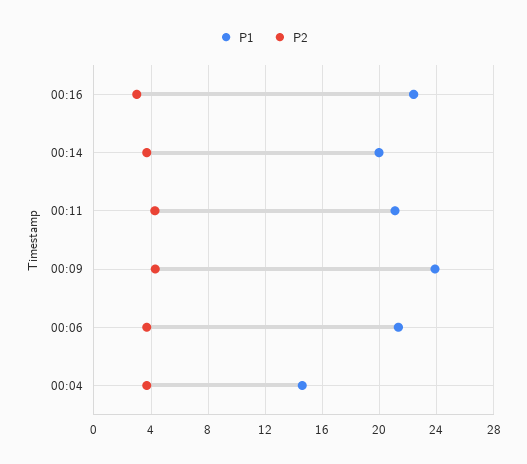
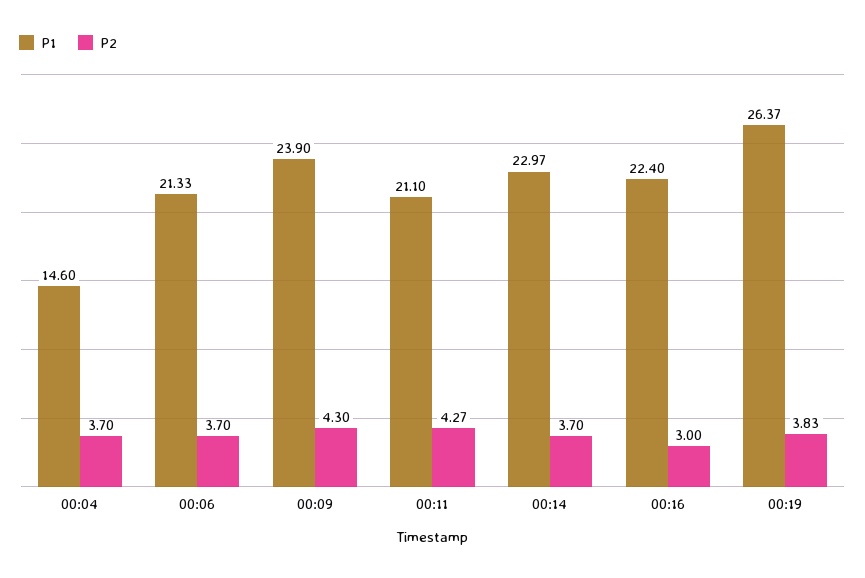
P1, 00:14: 20 -> 22.97
P1, 00:19: none -> 26.37
P2, 00:19: none -> 3.83

